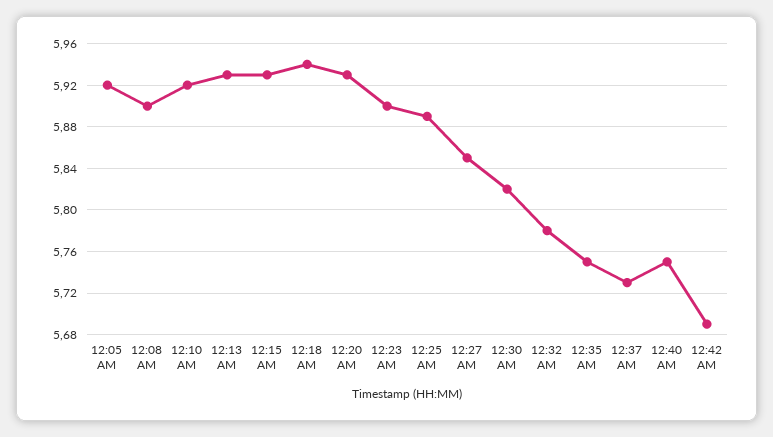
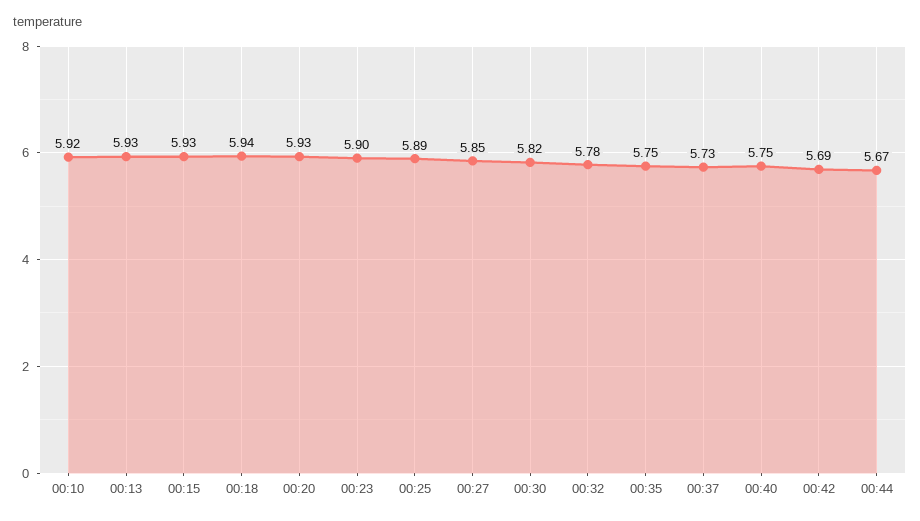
12:05 AM: 5.92 -> none
12:08 AM: 5.9 -> none
00:44: none -> 5.67

